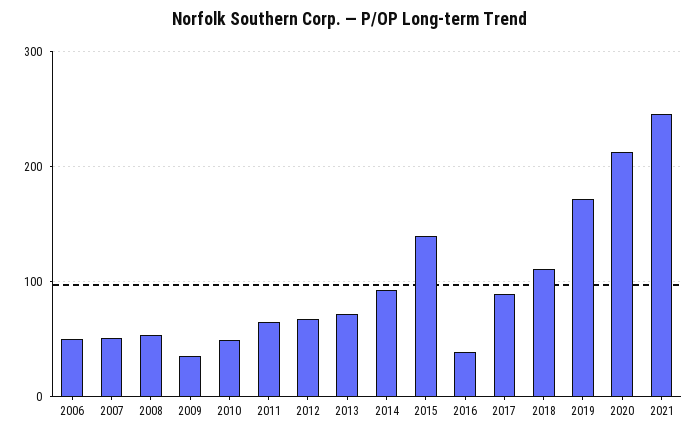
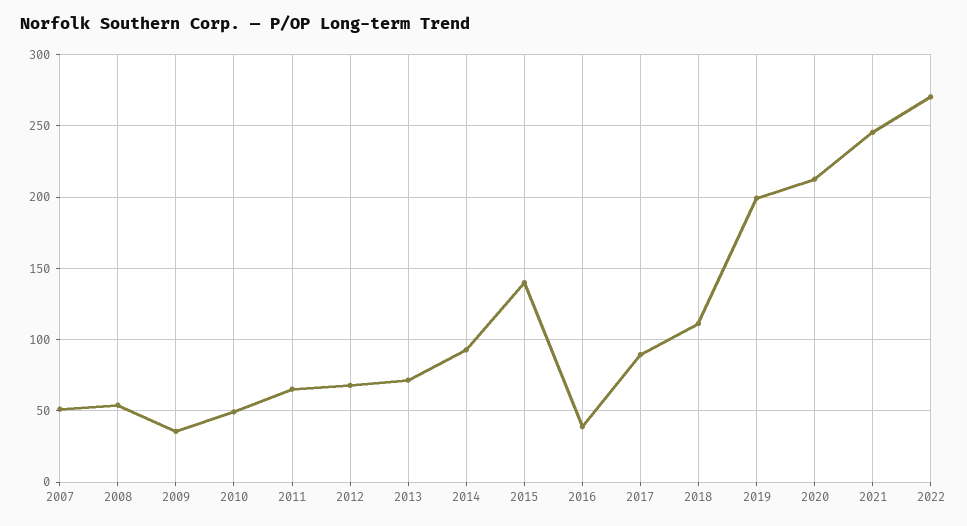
2006: 50 -> none
2019: 170 -> 200
2022: none -> 270

